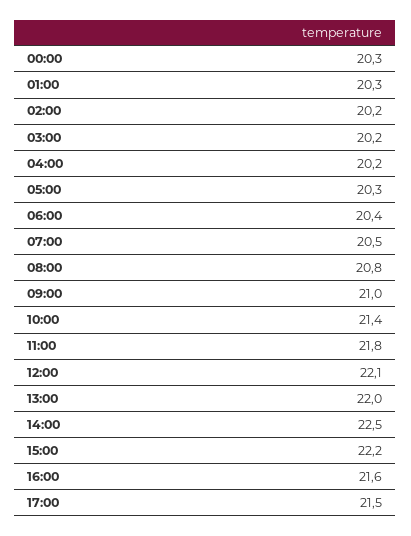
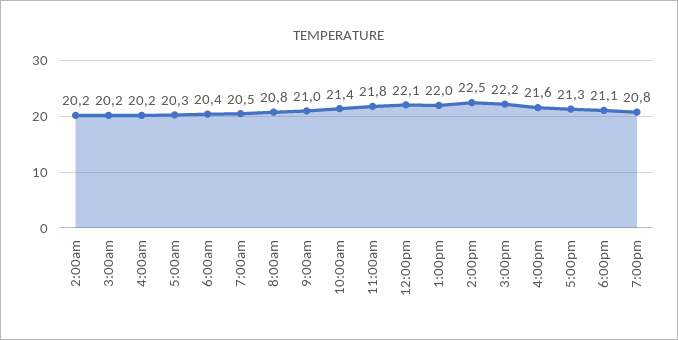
00:00: 20.3 -> none
01:00: 20.3 -> none
17:00: 21.5 -> 21.3
6:00pm: none -> 21.1
7:00pm: none -> 20.8

